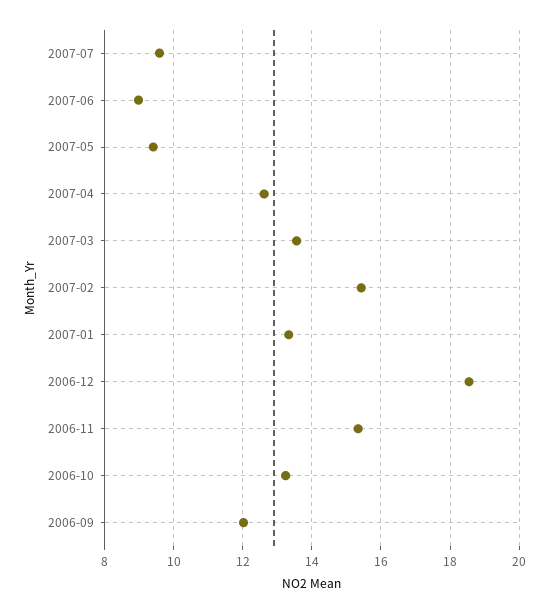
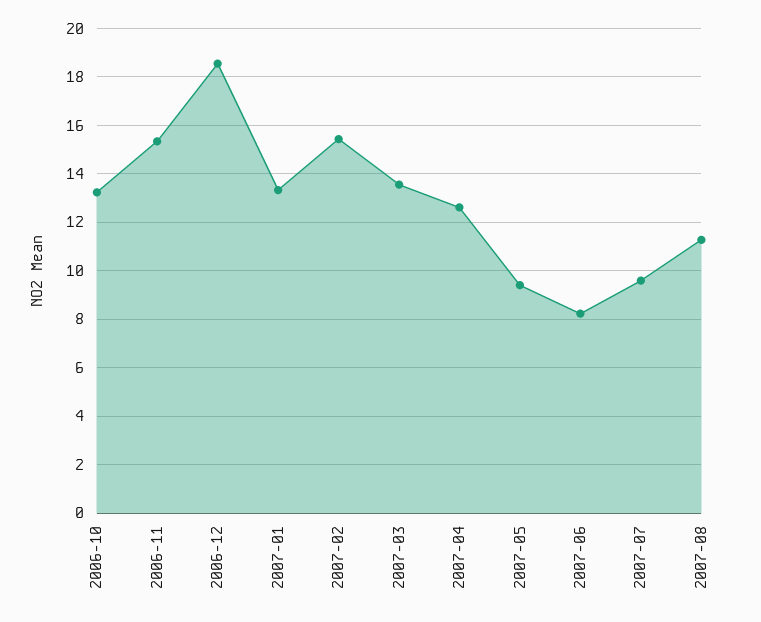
2007-06: 9 -> 8.25
2006-09: 12 -> none
2007-08: none -> 11.25

